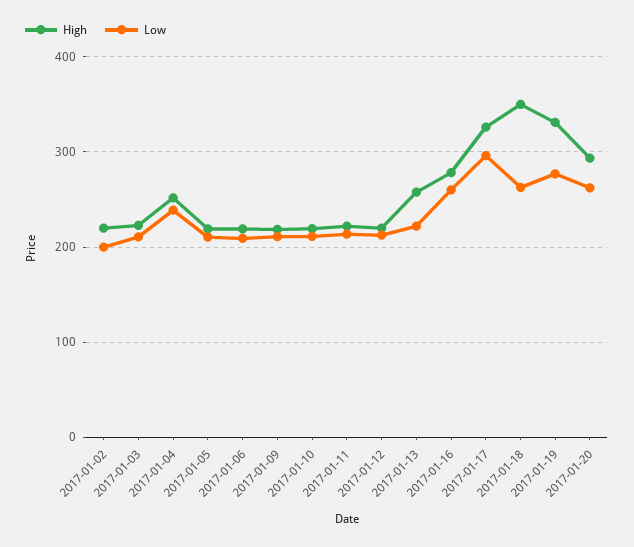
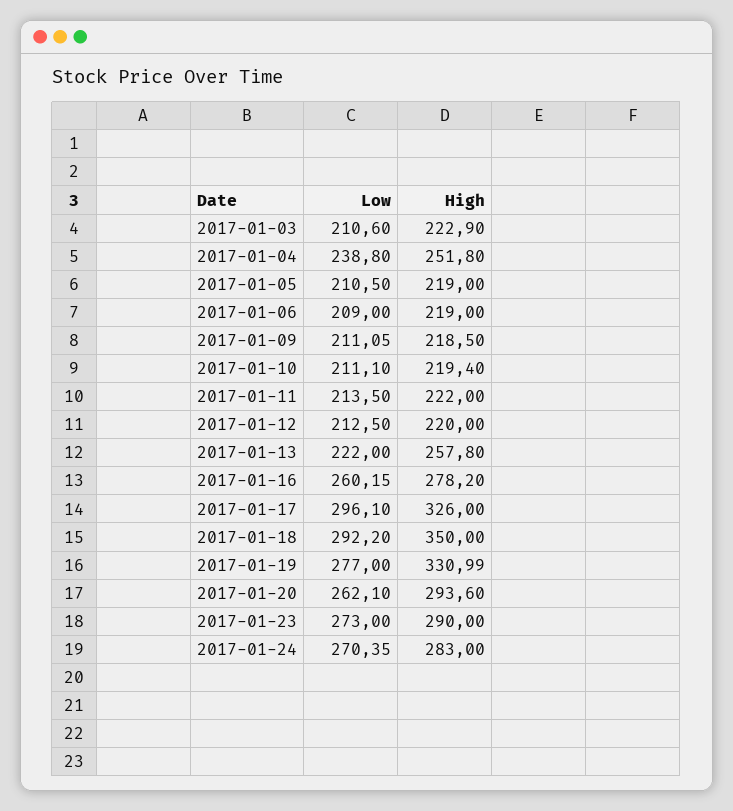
High, 2017-01-02: 220 -> none
Low, 2017-01-02: 200 -> none
Low, 2017-01-18: 260 -> 292.2
Low, 2017-01-23: none -> 273
High, 2017-01-23: none -> 290
Low, 2017-01-24: none -> 270.35
High, 2017-01-24: none -> 283

